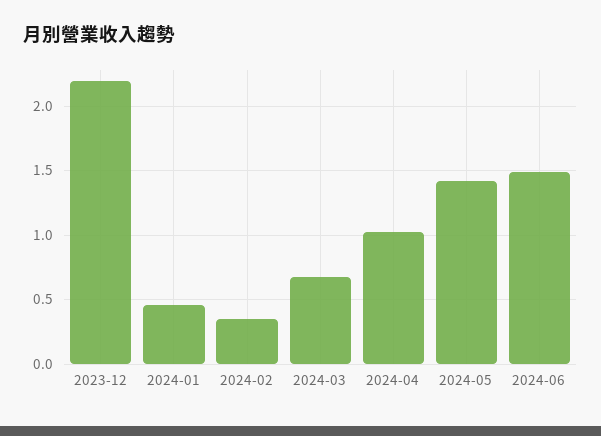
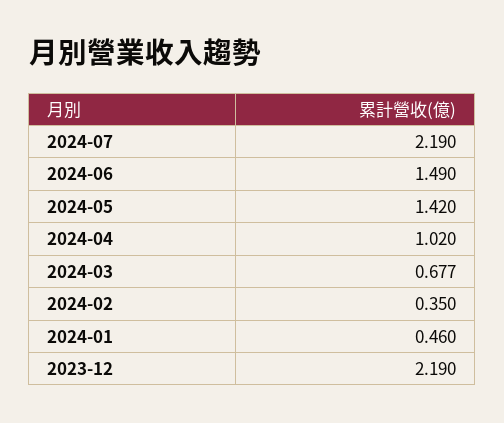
2024-07: none -> 2.19

